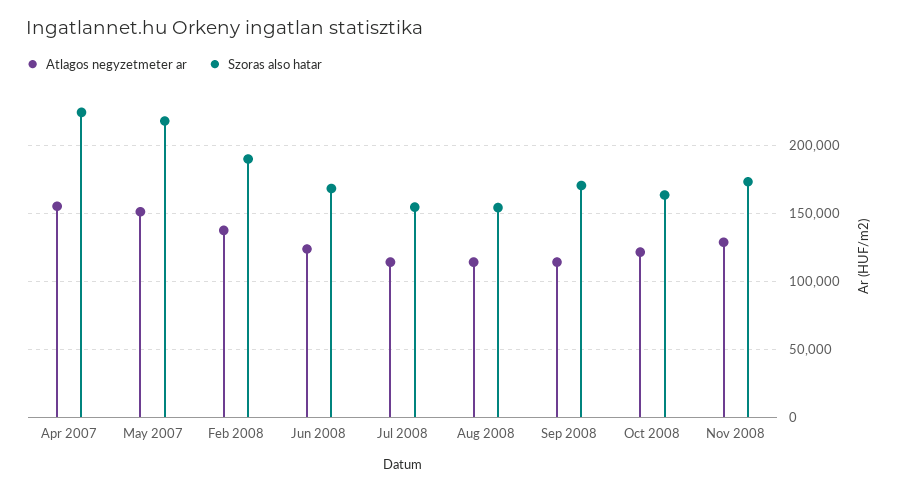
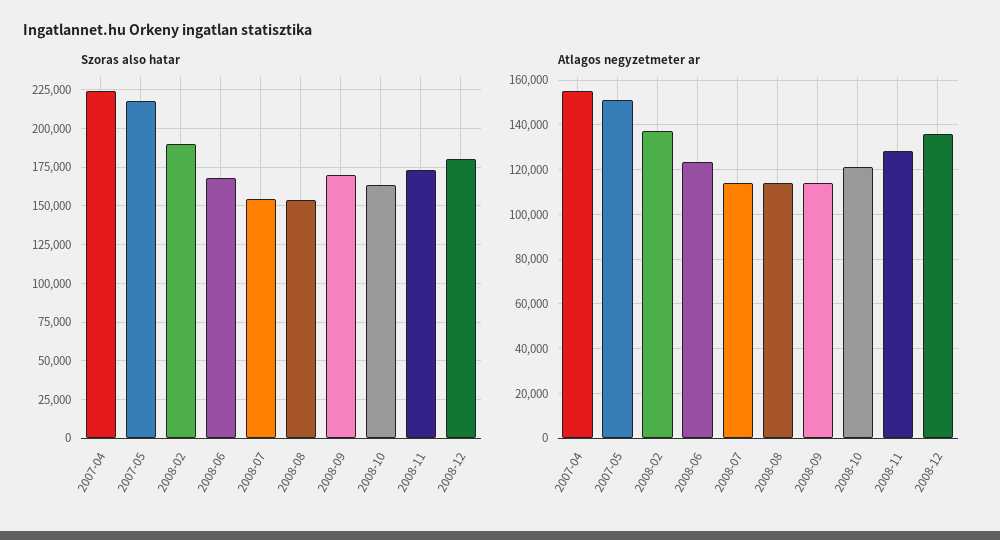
Szoras also hatar, 2008-12: none -> 180000
Atlagos negyzetmeter ar, 2008-12: none -> 135000

